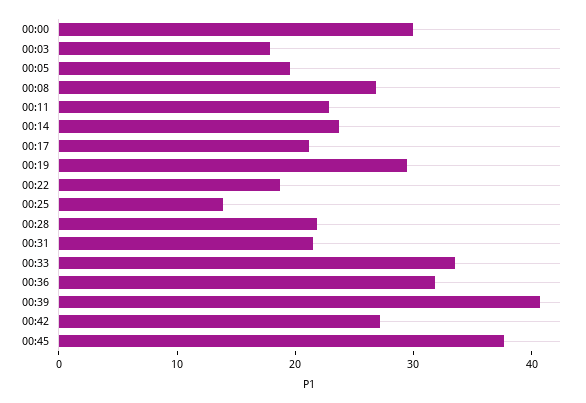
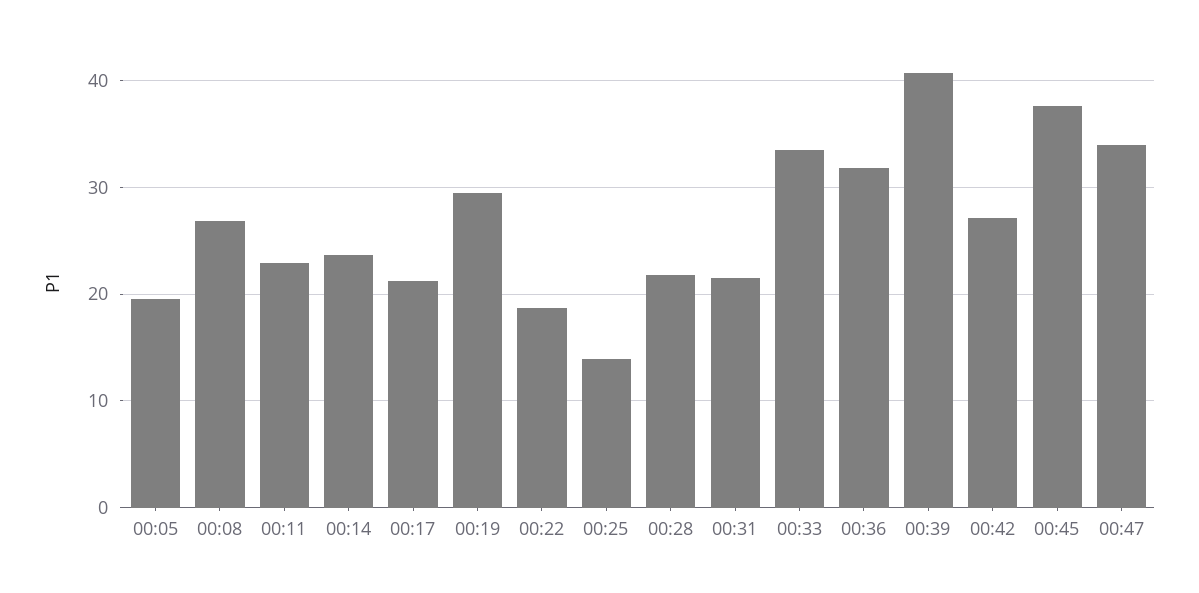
00:00: 30 -> none
00:03: 18 -> none
00:47: none -> 34

